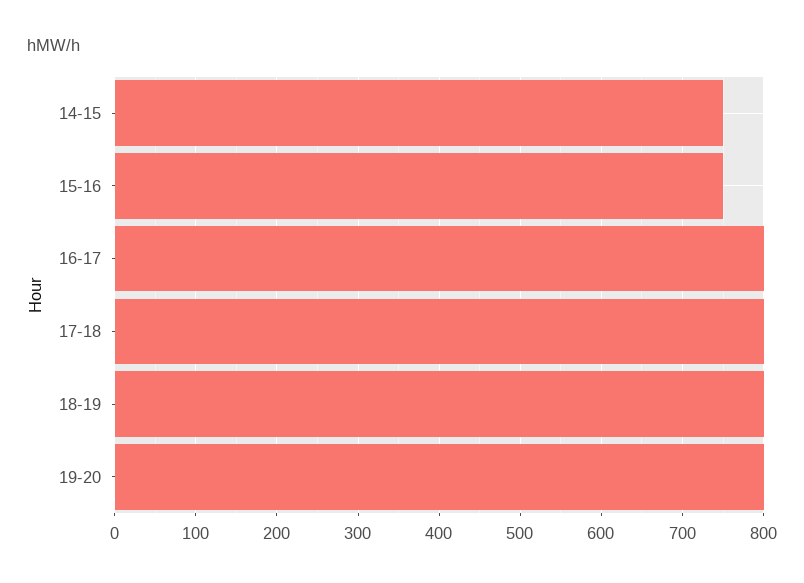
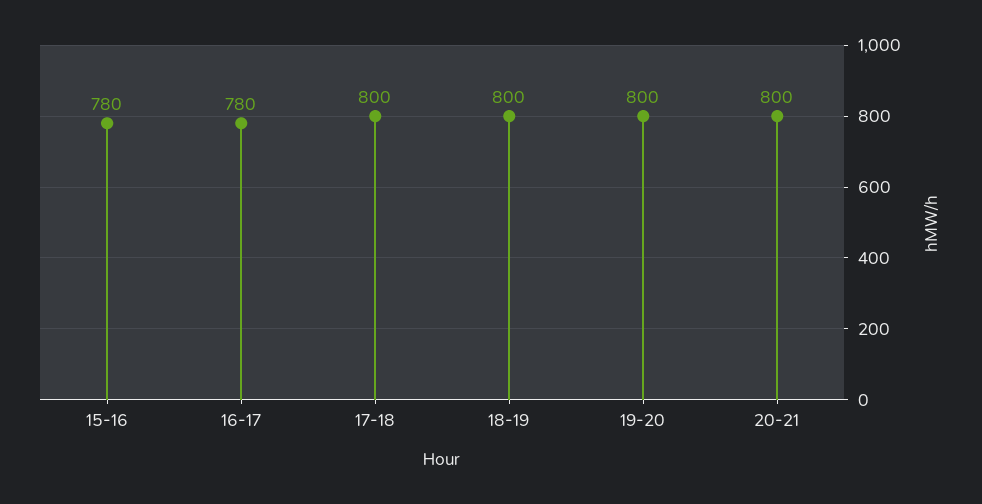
14-15: 750 -> none
15-16: 750 -> 780
16-17: 800 -> 780
20-21: none -> 800

